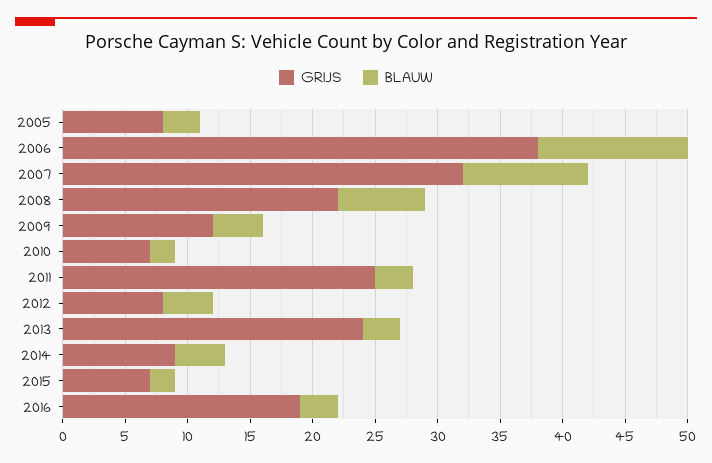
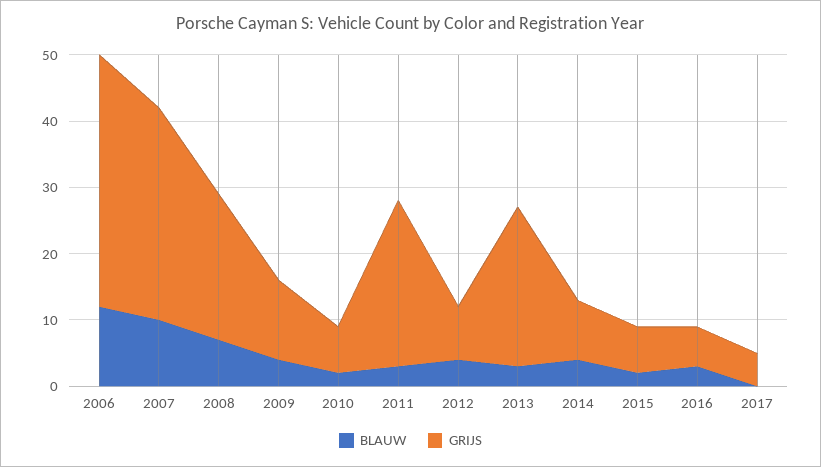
GRIJS, 2005: 8 -> none
BLAUW, 2005: 3 -> none
GRIJS, 2016: 19 -> 5
BLAUW, 2017: none -> 0
GRIJS, 2017: none -> 5

